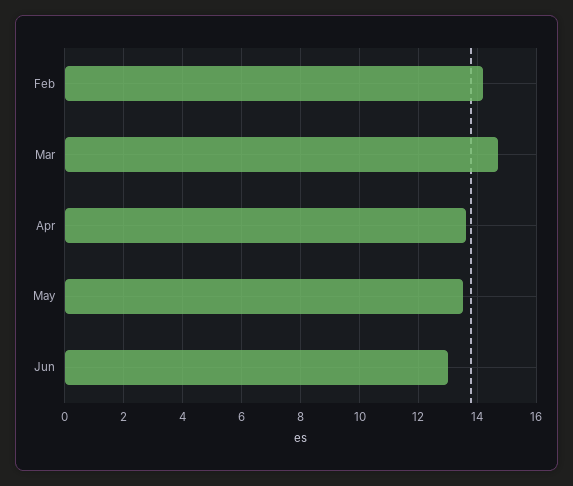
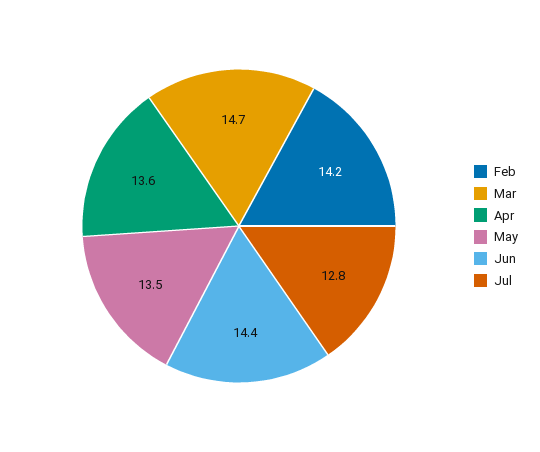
Jun: 13 -> 14.4
Jul: none -> 12.8

